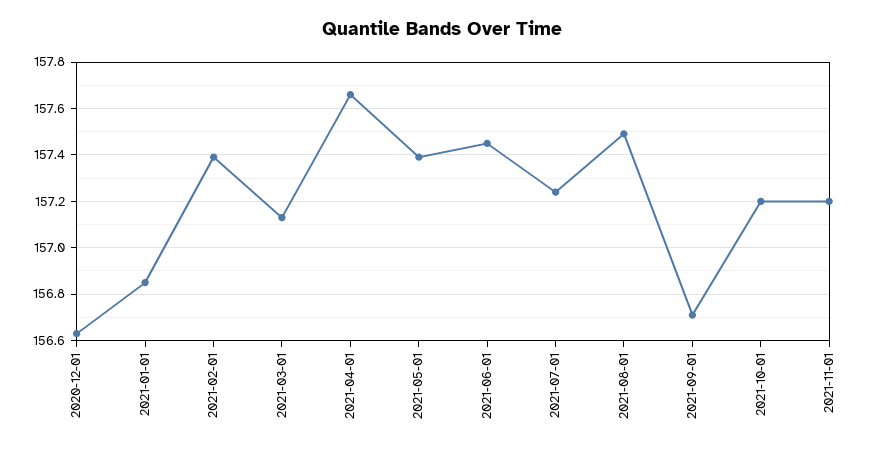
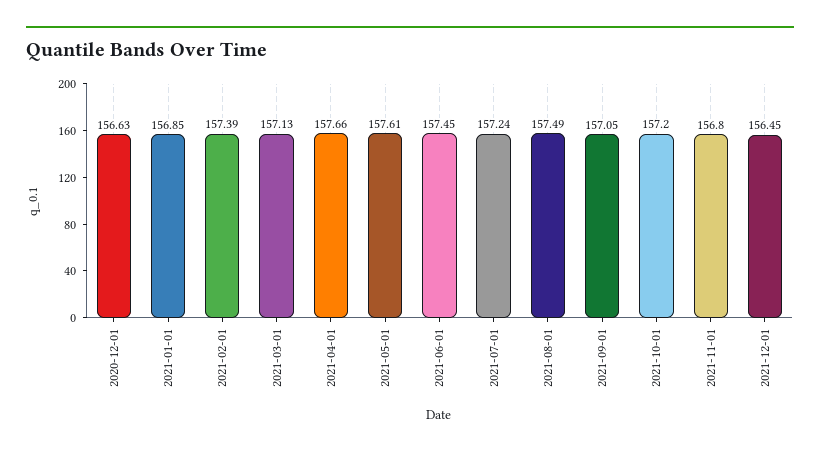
2021-05-01: 157.4 -> 157.61
2021-09-01: 156.7 -> 157.05
2021-11-01: 157.2 -> 156.8
2021-12-01: none -> 156.45

